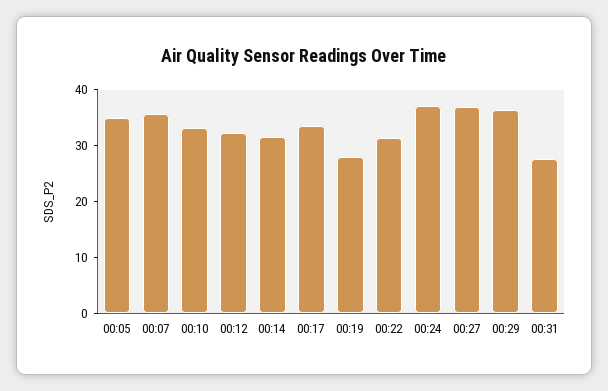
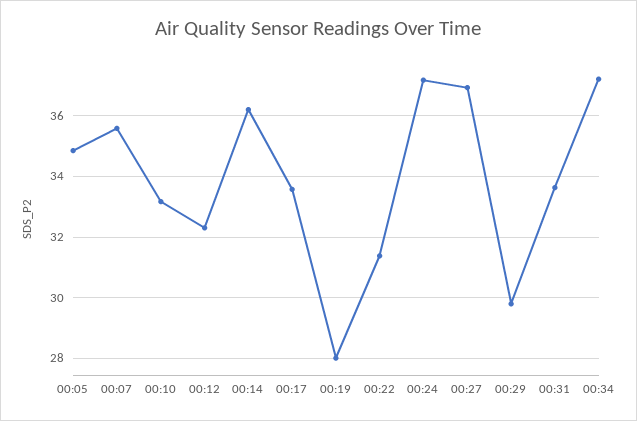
00:14: 32 -> 36.2
00:29: 36 -> 29.8
00:31: 28 -> 33.6
00:34: none -> 37.2

